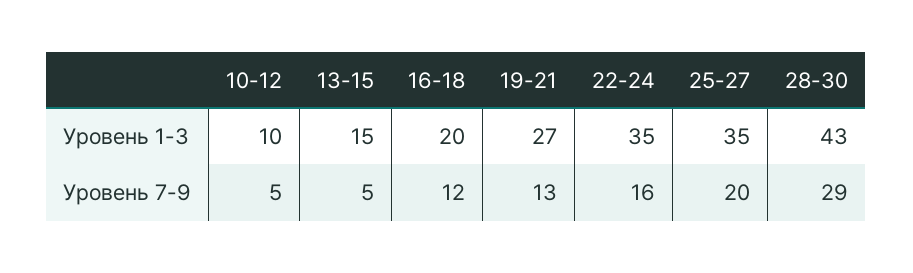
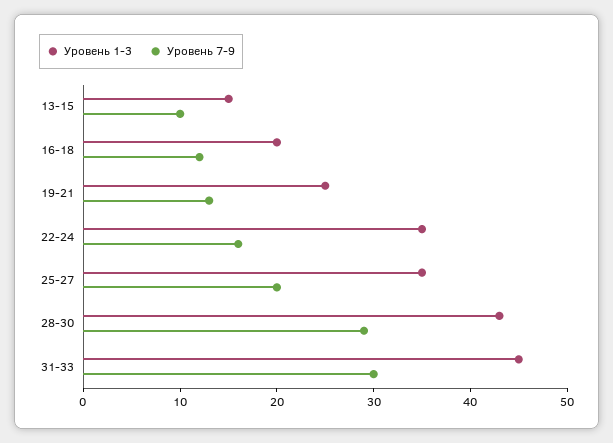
Уровень 1-3, 10-12: 10 -> none
Уровень 1-3, 19-21: 27 -> 25
Уровень 7-9, 10-12: 5 -> none
Уровень 7-9, 13-15: 5 -> 10
Уровень 1-3, 31-33: none -> 45
Уровень 7-9, 31-33: none -> 30

